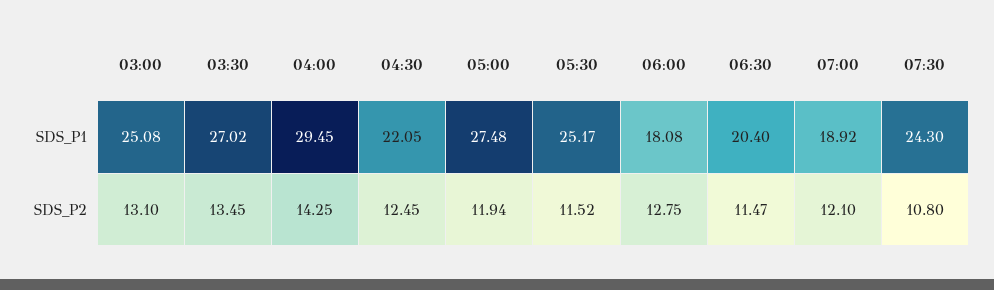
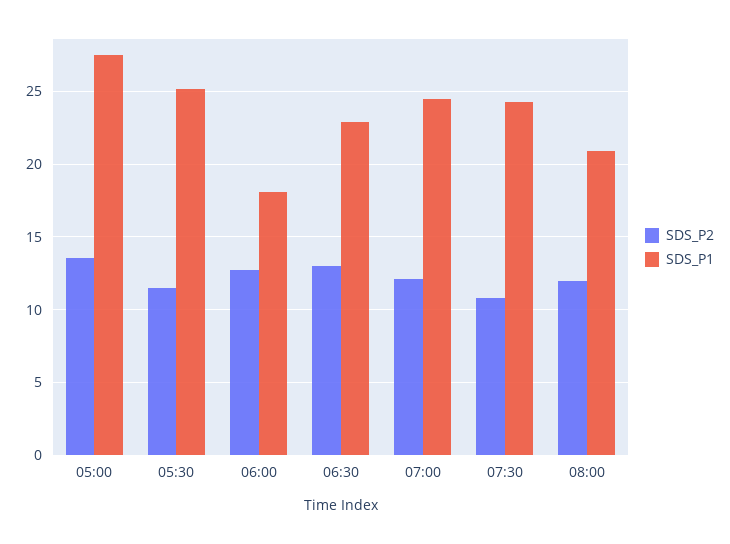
SDS_P1, 03:00: 25.08 -> none
SDS_P1, 03:30: 27.02 -> none
SDS_P1, 04:00: 29.45 -> none
SDS_P1, 04:30: 22.05 -> none
SDS_P1, 06:30: 20.4 -> 23
SDS_P1, 07:00: 18.92 -> 24.5
SDS_P2, 03:00: 13.1 -> none
SDS_P2, 03:30: 13.45 -> none
SDS_P2, 04:00: 14.25 -> none
SDS_P2, 04:30: 12.45 -> none
SDS_P2, 05:00: 11.94 -> 13.5
SDS_P2, 06:30: 11.47 -> 13
SDS_P2, 08:00: none -> 12
SDS_P1, 08:00: none -> 21

